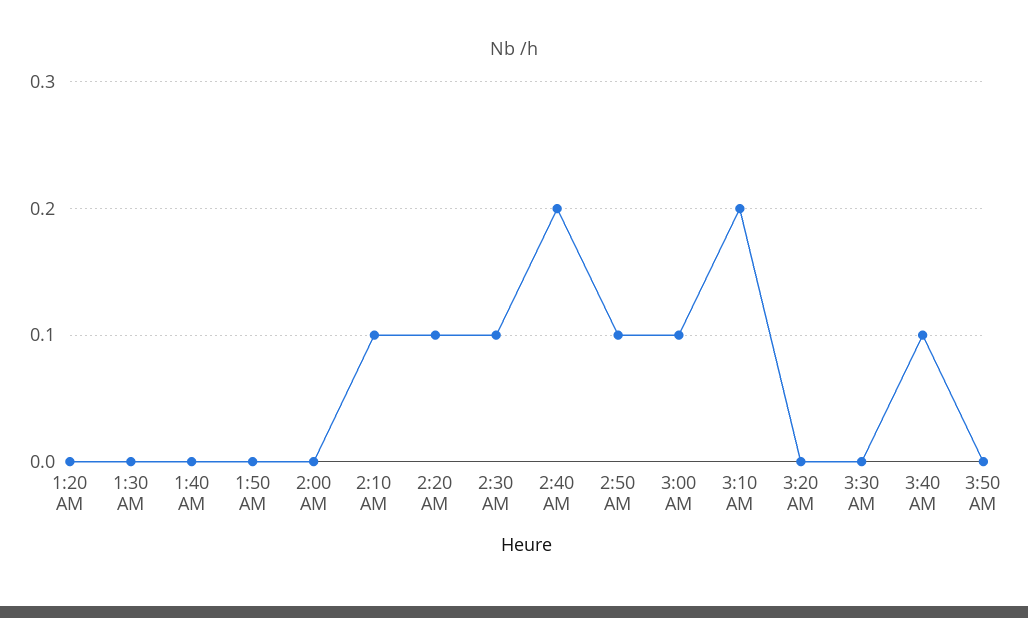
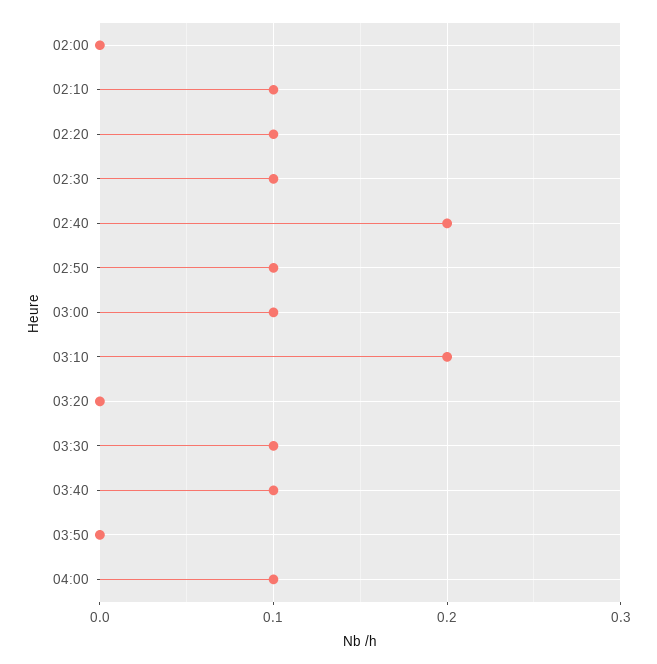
1:20 AM: 0 -> none
1:30 AM: 0 -> none
1:40 AM: 0 -> none
1:50 AM: 0 -> none
3:30 AM: 0 -> 0.1
04:00: none -> 0.1

